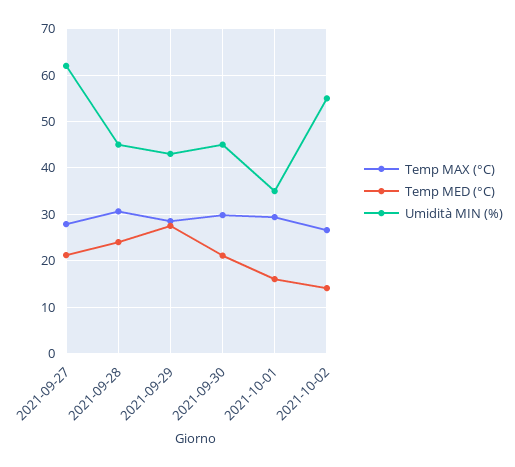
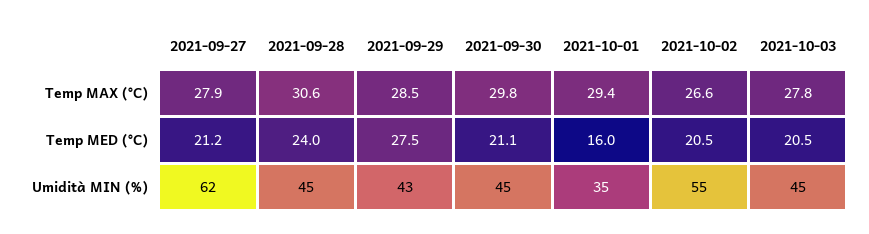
Temp MED (°C), 2021-10-02: 14 -> 20.5
Temp MAX (°C), 2021-10-03: none -> 27.8
Temp MED (°C), 2021-10-03: none -> 20.5
Umidità MIN (%), 2021-10-03: none -> 45

